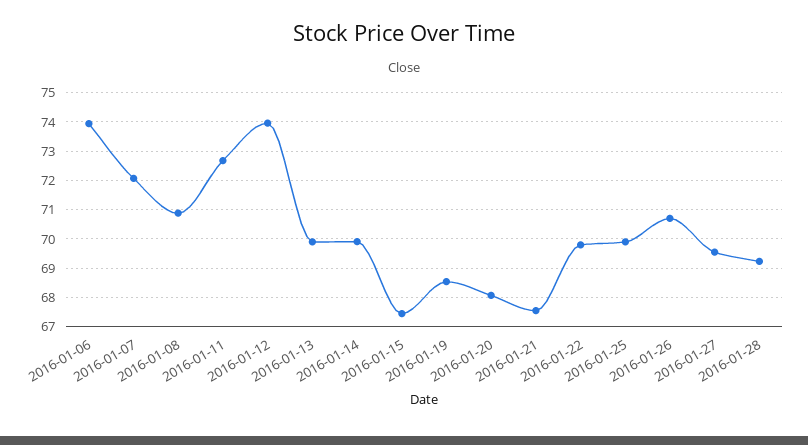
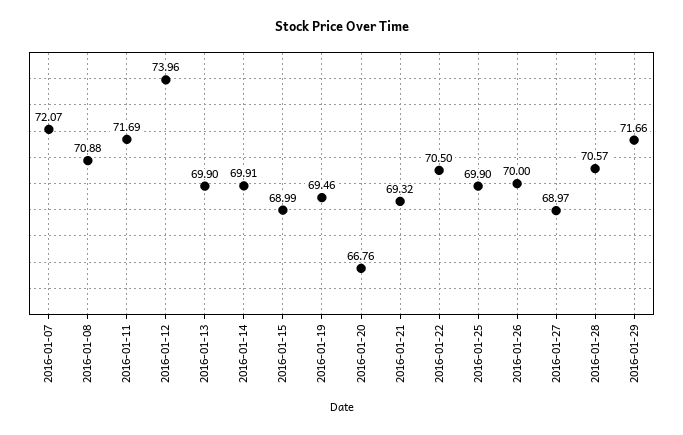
2016-01-06: 74 -> none
2016-01-11: 72.75 -> 71.69
2016-01-15: 67.5 -> 68.99
2016-01-19: 68.5 -> 69.46
2016-01-20: 68 -> 66.76
2016-01-21: 67.5 -> 69.32
2016-01-22: 69.75 -> 70.5
2016-01-26: 70.75 -> 70
2016-01-27: 69.5 -> 68.97
2016-01-28: 69.25 -> 70.57
2016-01-29: none -> 71.66

